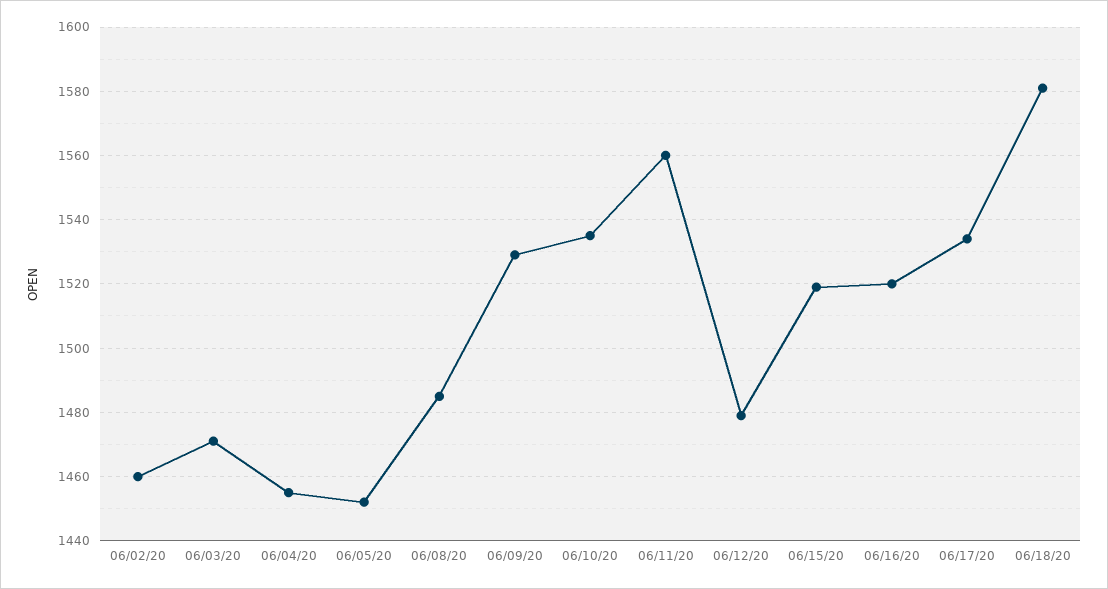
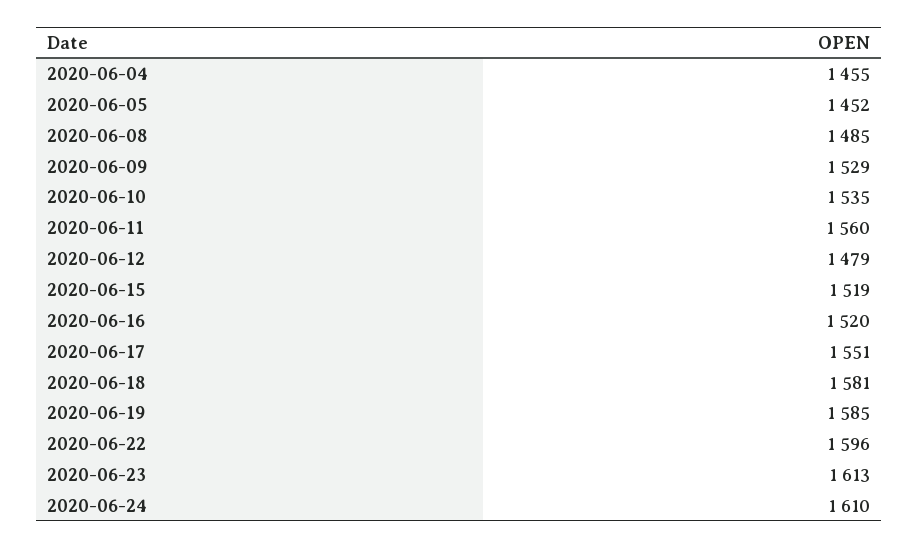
06/02/20: 1460 -> none
06/03/20: 1470 -> none
06/17/20: 1535 -> 1551
2020-06-19: none -> 1585
2020-06-22: none -> 1596
2020-06-23: none -> 1613
2020-06-24: none -> 1610

